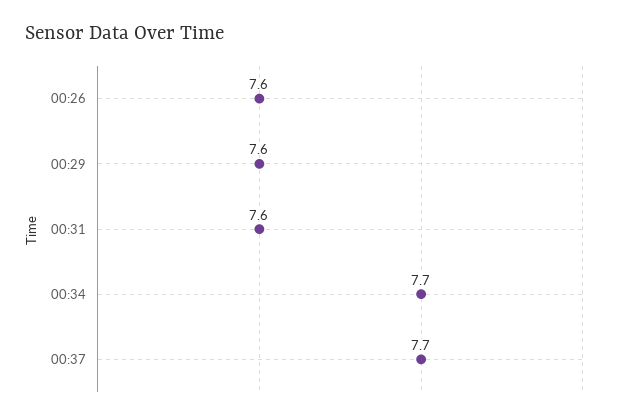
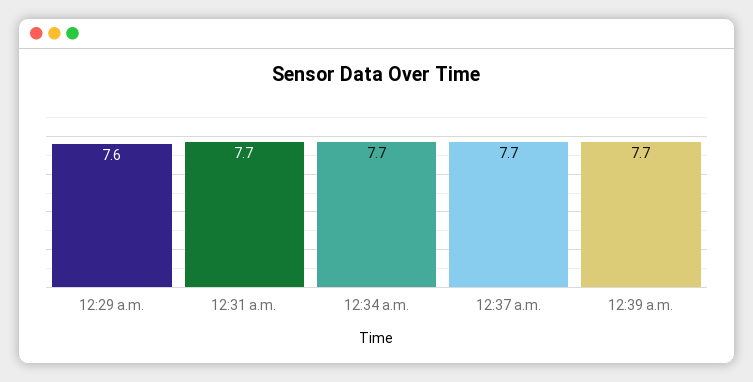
00:26: 7.6 -> none
00:31: 7.6 -> 7.7
12:39 a.m.: none -> 7.7

